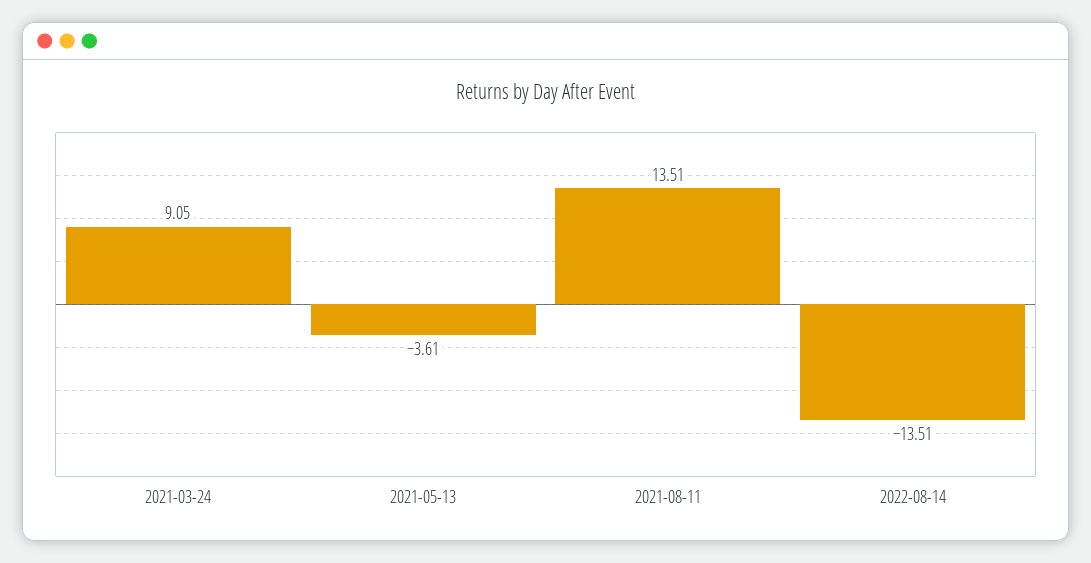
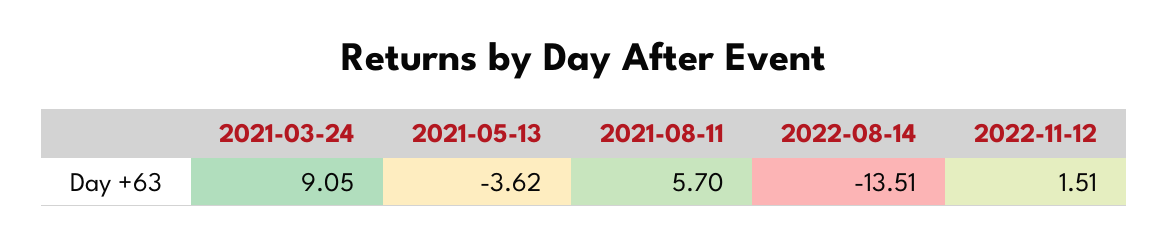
2021-05-13: -3.61 -> -3.62
2021-08-11: 13.51 -> 5.7
2022-11-12: none -> 1.51

